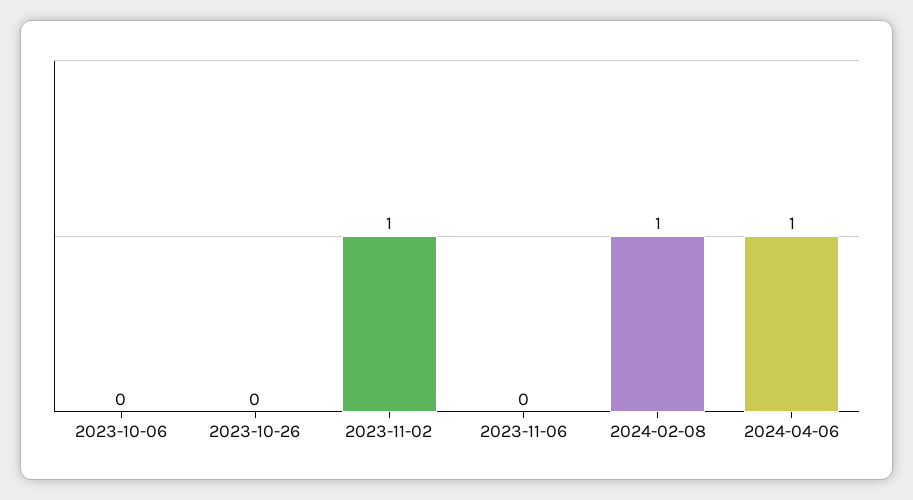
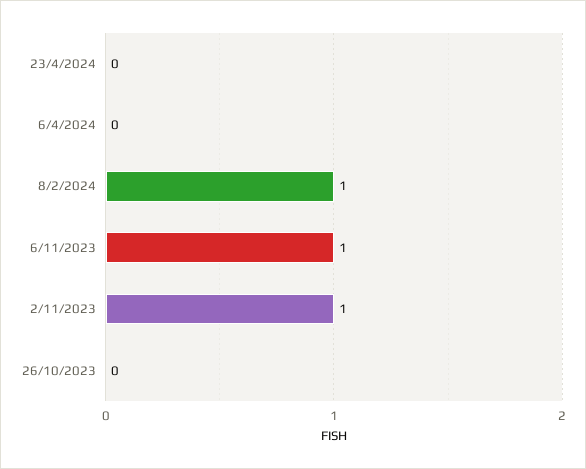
2023-10-06: 0 -> none
2023-11-06: 0 -> 1
2024-04-06: 1 -> 0
23/4/2024: none -> 0

